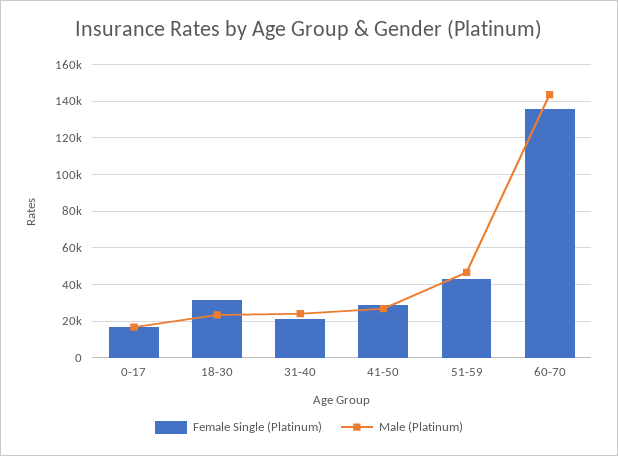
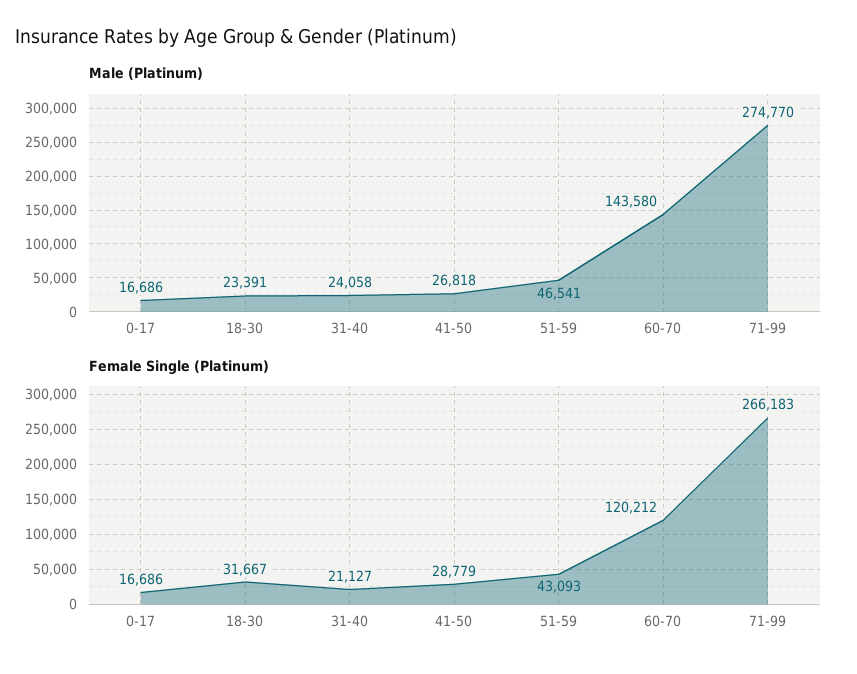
Female Single (Platinum), 60-70: 135000 -> 120212
Male (Platinum), 71-99: none -> 274770
Female Single (Platinum), 71-99: none -> 266183

